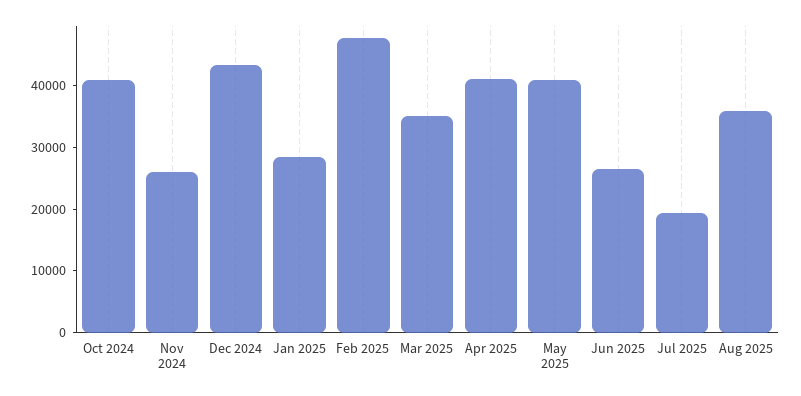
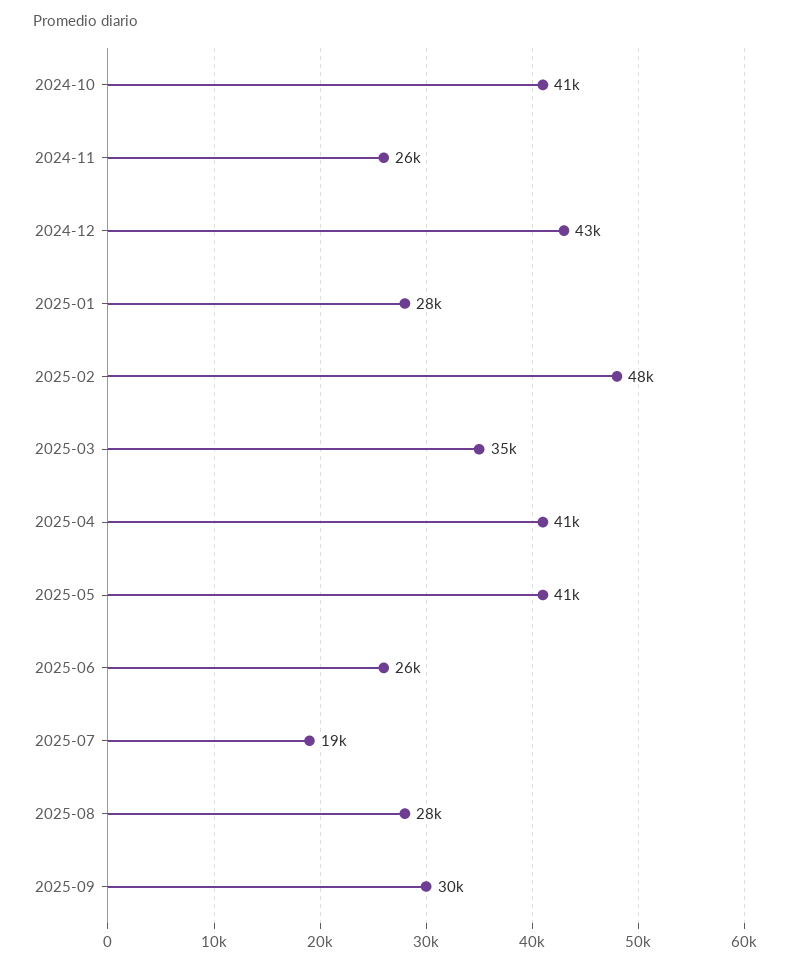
Aug 2025: 36000 -> 28000
2025-09: none -> 30000

